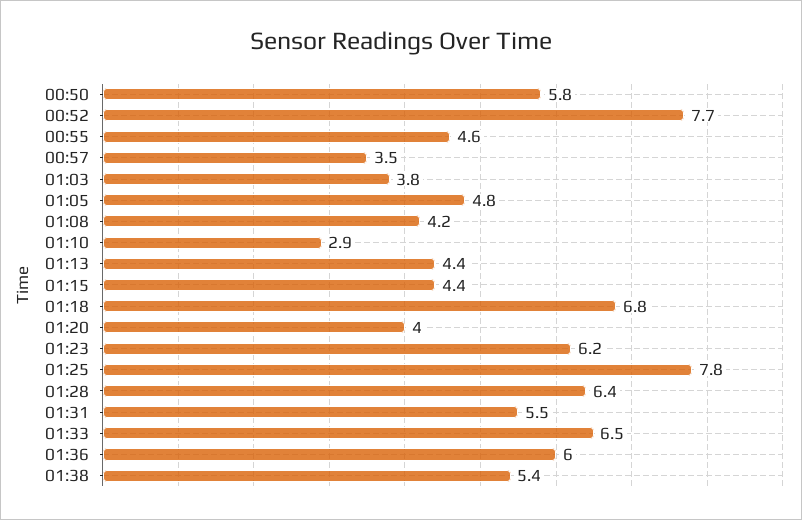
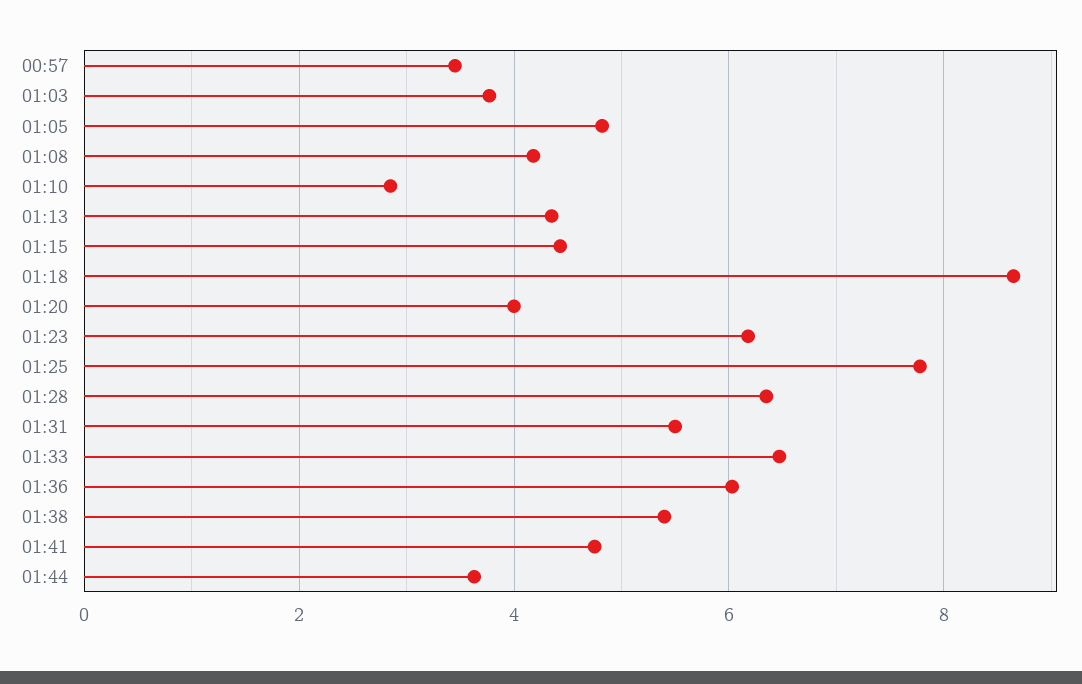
00:50: 5.8 -> none
00:52: 7.7 -> none
00:55: 4.6 -> none
01:18: 6.8 -> 8.6
01:41: none -> 4.8
01:44: none -> 3.6

